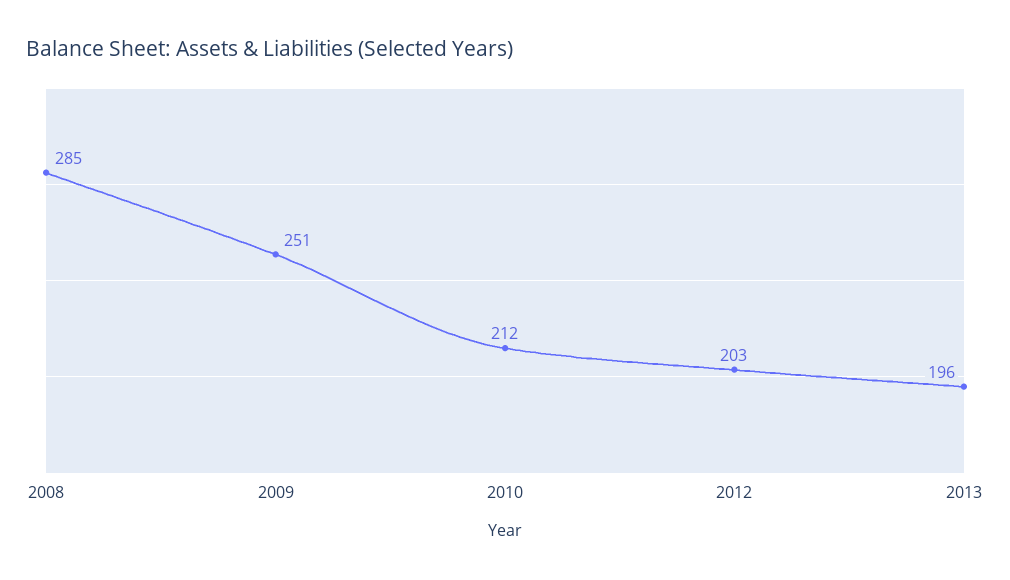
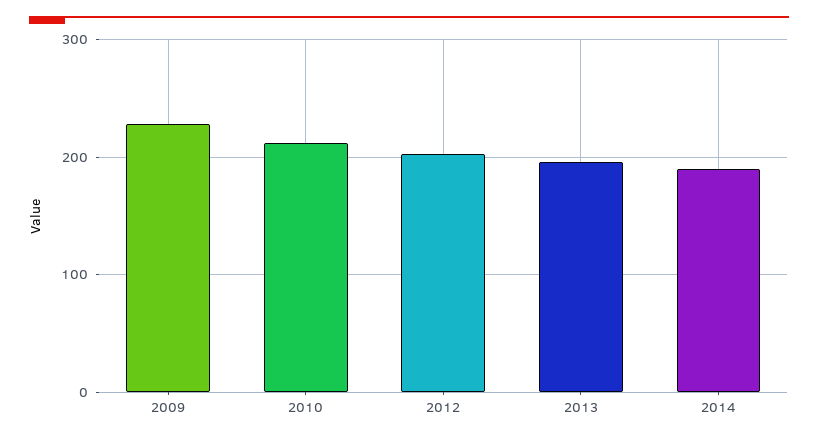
2008: 285 -> none
2009: 251 -> 230
2014: none -> 190

